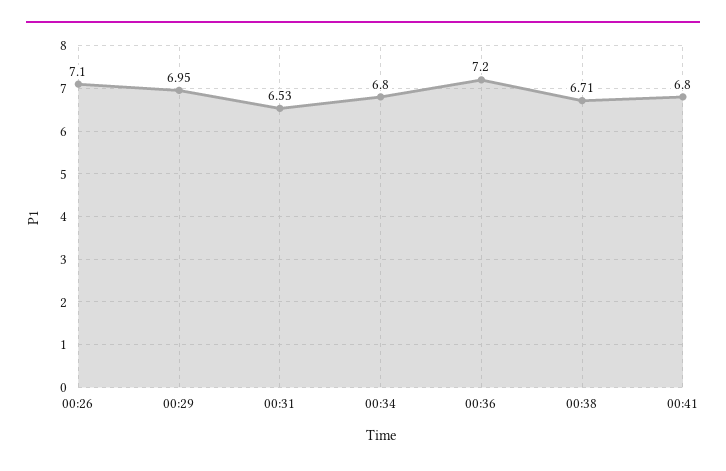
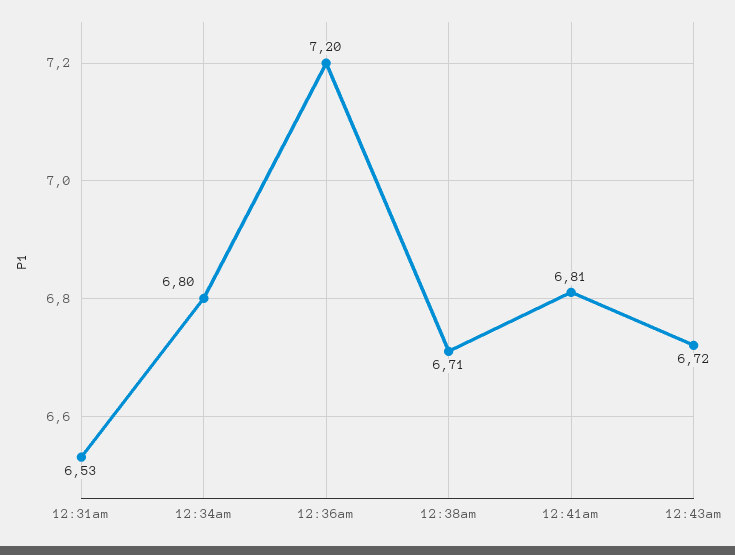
00:26: 7.1 -> none
00:29: 6.95 -> none
00:41: 6.8 -> 6.81
12:43am: none -> 6.72

